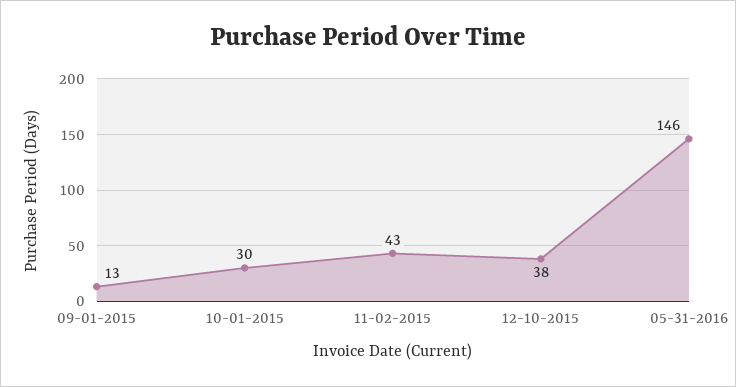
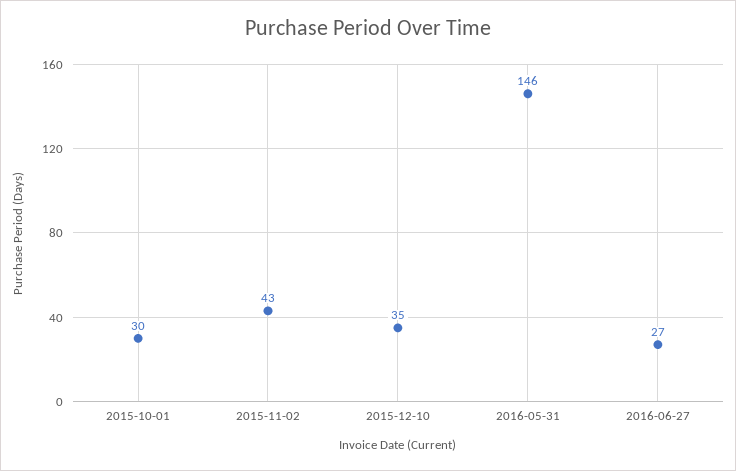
09-01-2015: 13 -> none
12-10-2015: 38 -> 35
2016-06-27: none -> 27

